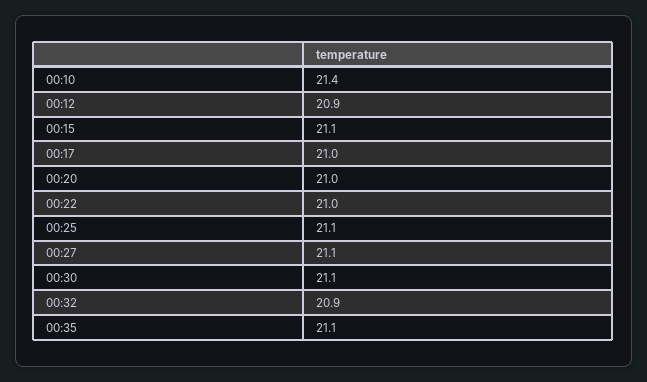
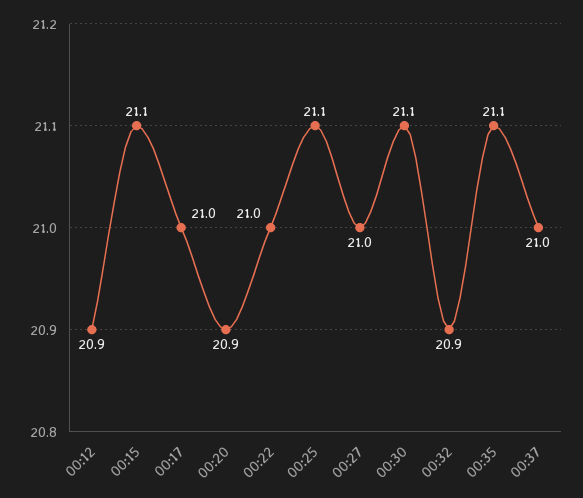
00:10: 21.4 -> none
00:20: 21 -> 20.9
00:27: 21.1 -> 21
00:37: none -> 21

